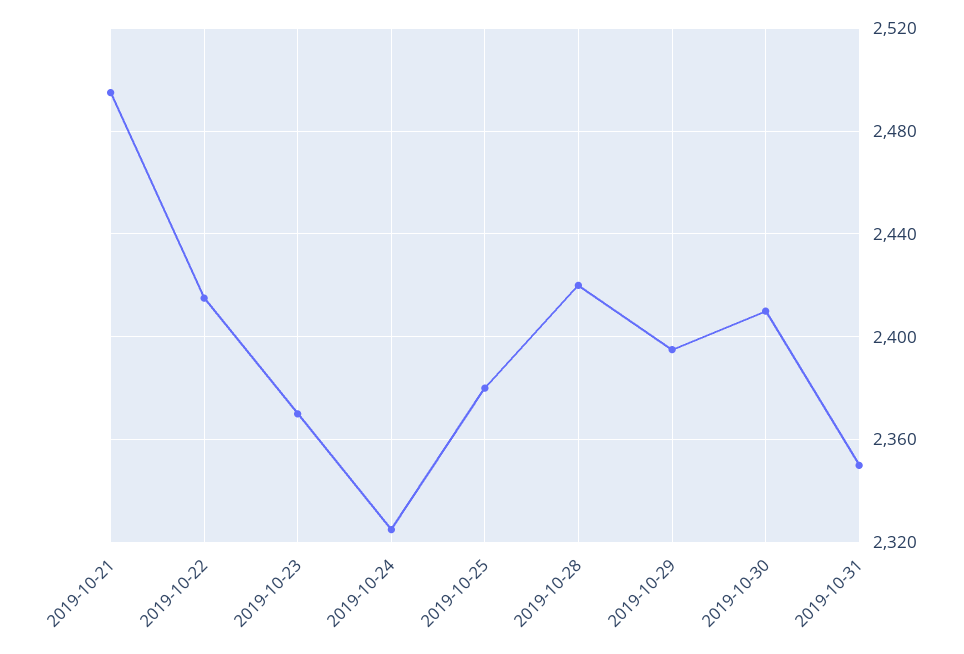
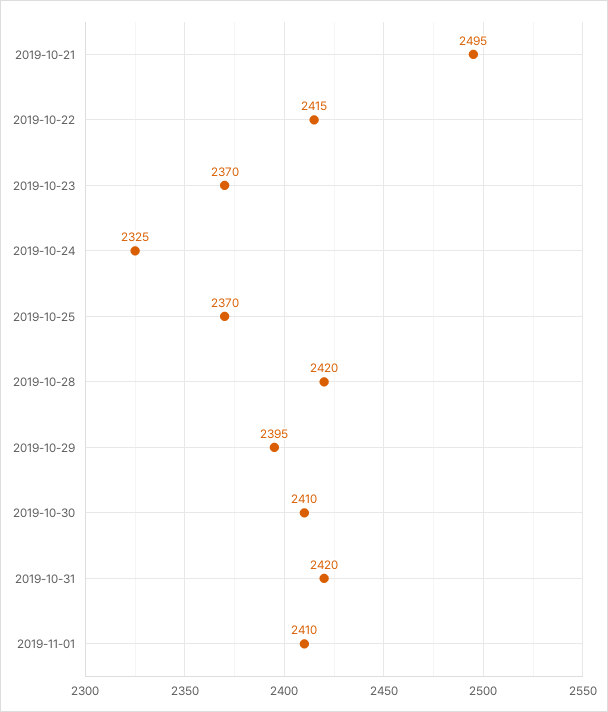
2019-10-25: 2380 -> 2370
2019-10-31: 2350 -> 2420
2019-11-01: none -> 2410

